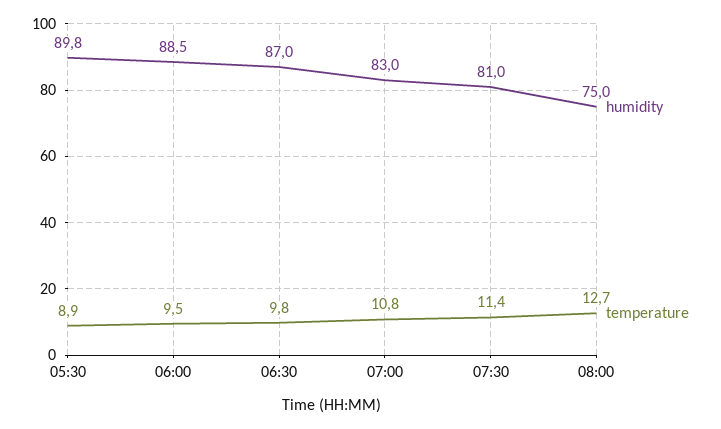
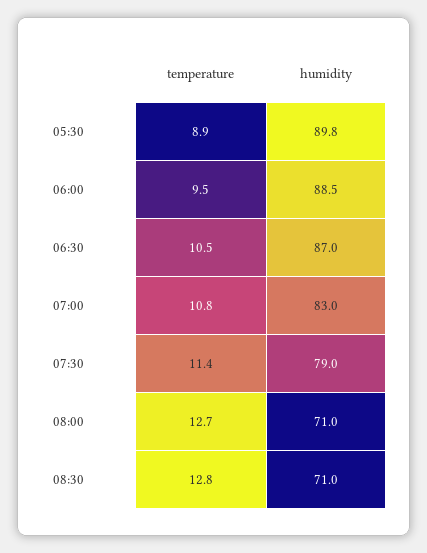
temperature, 06:30: 9.8 -> 10.5
humidity, 07:30: 81 -> 79
humidity, 08:00: 75 -> 71
temperature, 08:30: none -> 12.8
humidity, 08:30: none -> 71

